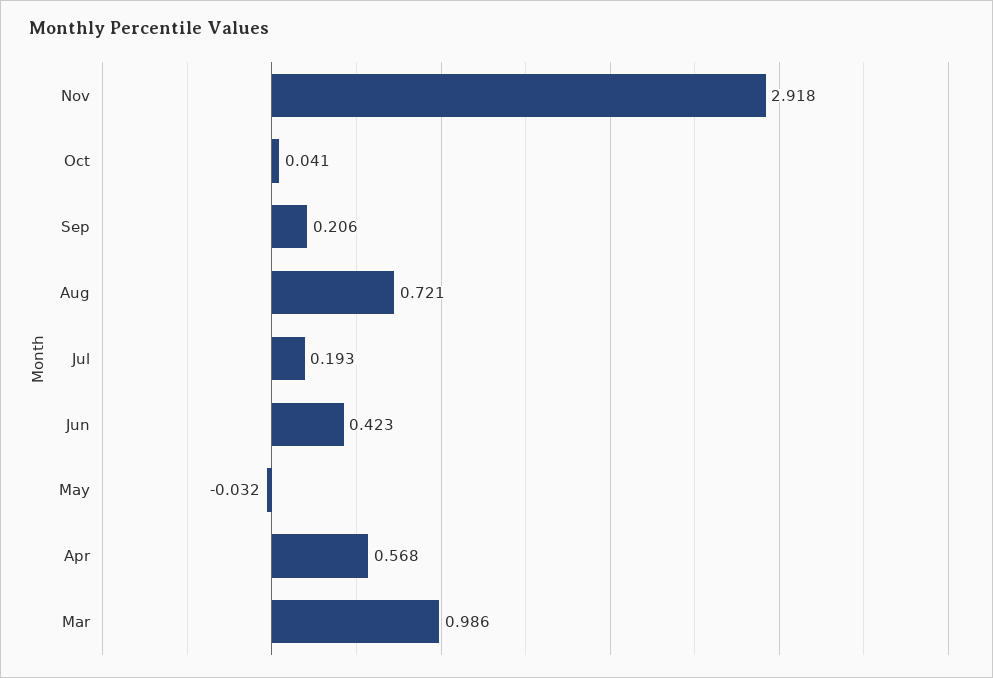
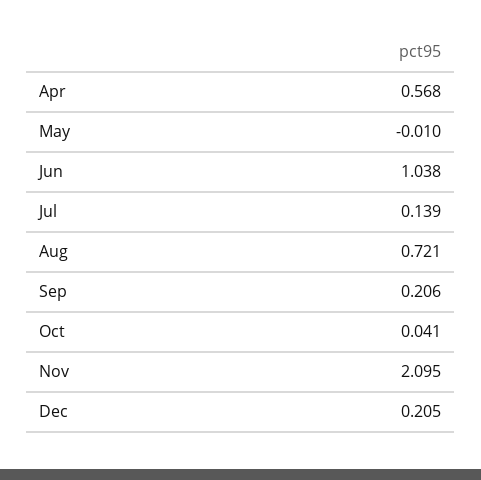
Nov: 2.918 -> 2.095
Jul: 0.193 -> 0.139
Jun: 0.423 -> 1.038
May: -0.032 -> -0.01
Mar: 0.986 -> none
Dec: none -> 0.205

